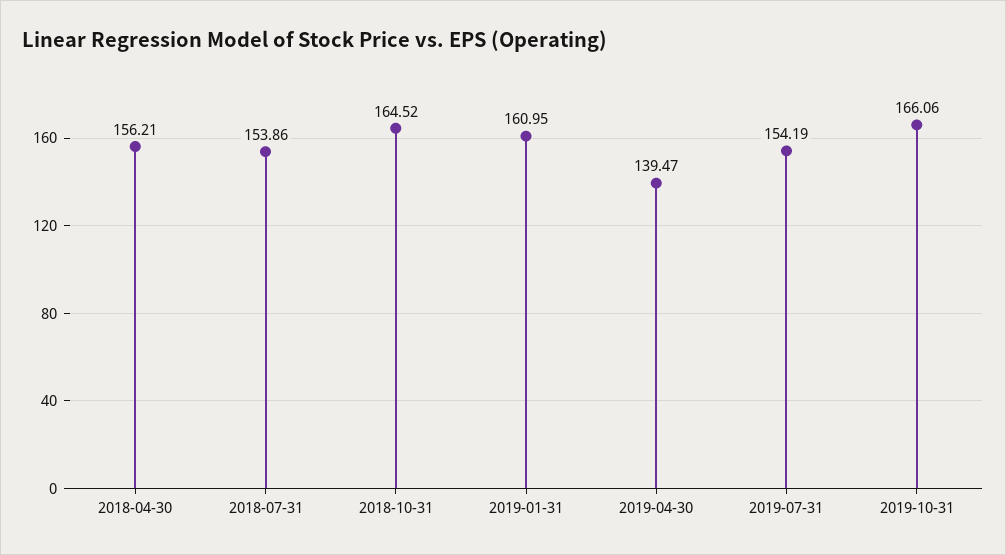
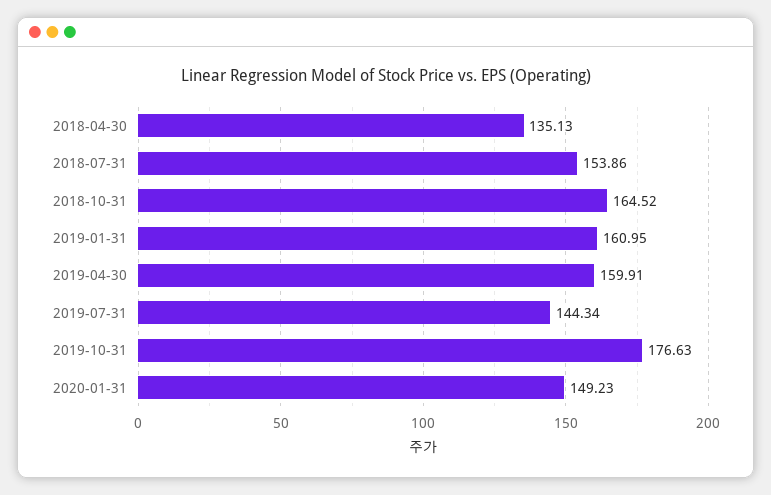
2018-04-30: 156.21 -> 135.13
2019-04-30: 139.47 -> 159.91
2019-07-31: 154.19 -> 144.34
2019-10-31: 166.06 -> 176.63
2020-01-31: none -> 149.23

